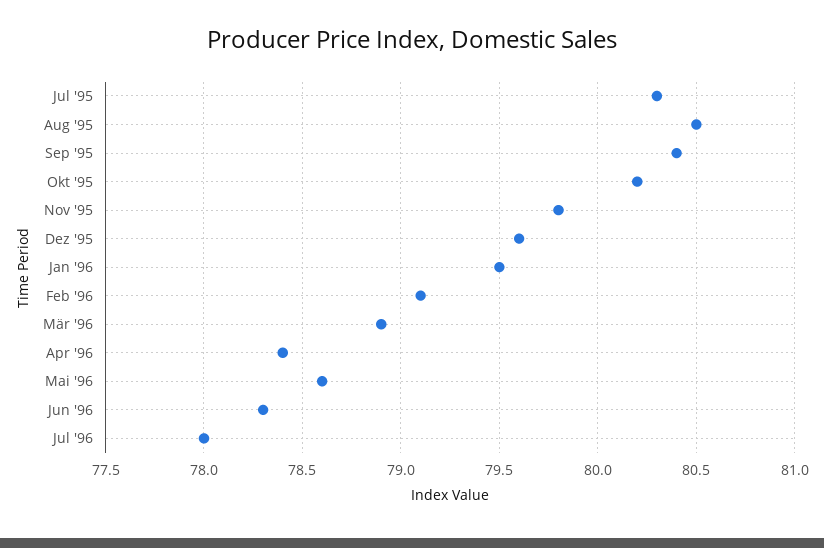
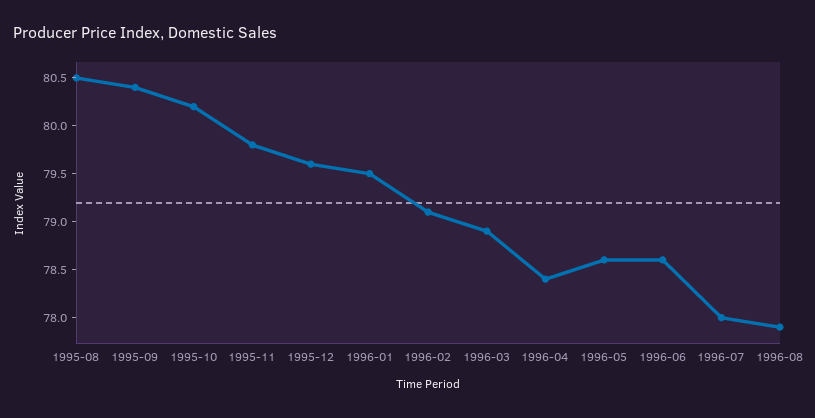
Jul '95: 80.3 -> none
Jun '96: 78.3 -> 78.6
1996-08: none -> 77.9

